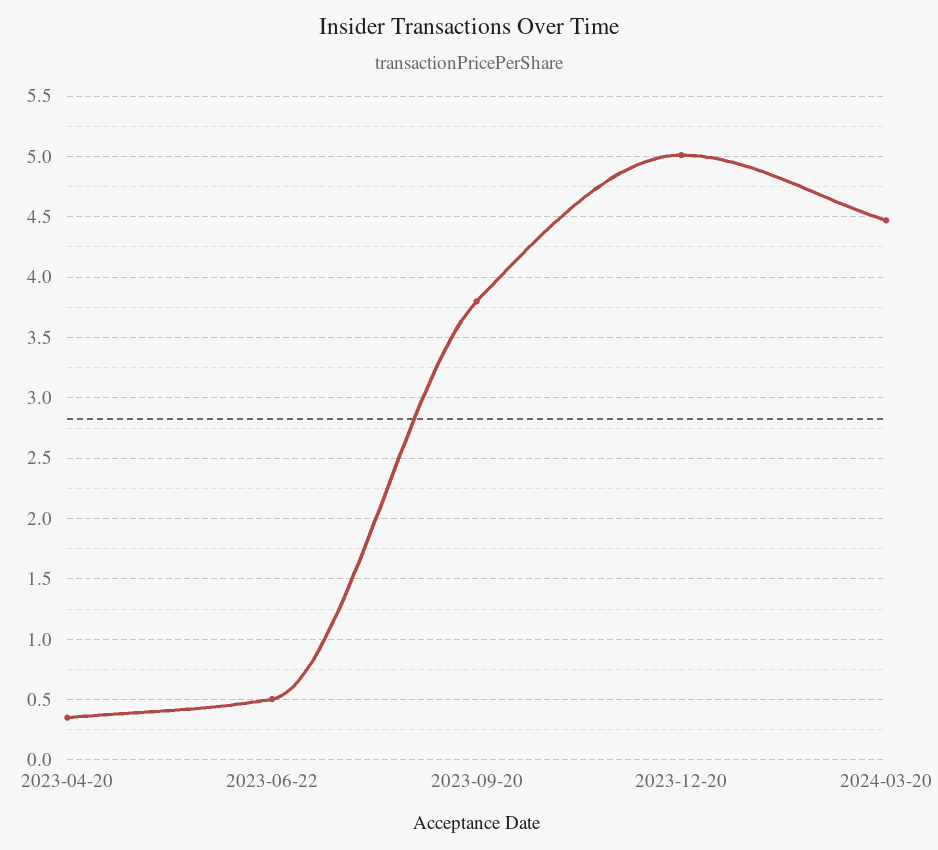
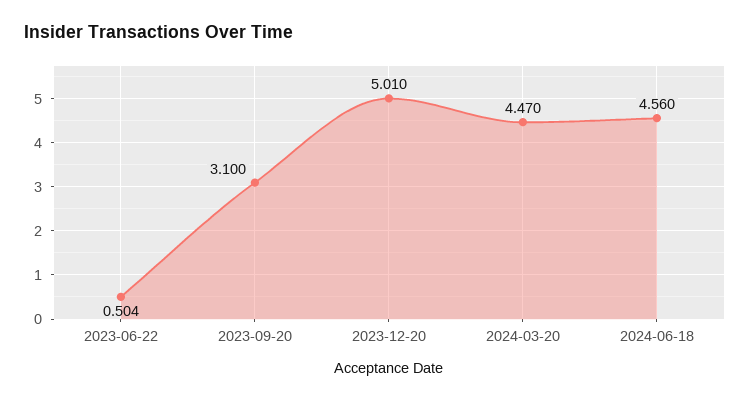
2023-04-20: 0.35 -> none
2023-09-20: 3.8 -> 3.1
2024-06-18: none -> 4.56

